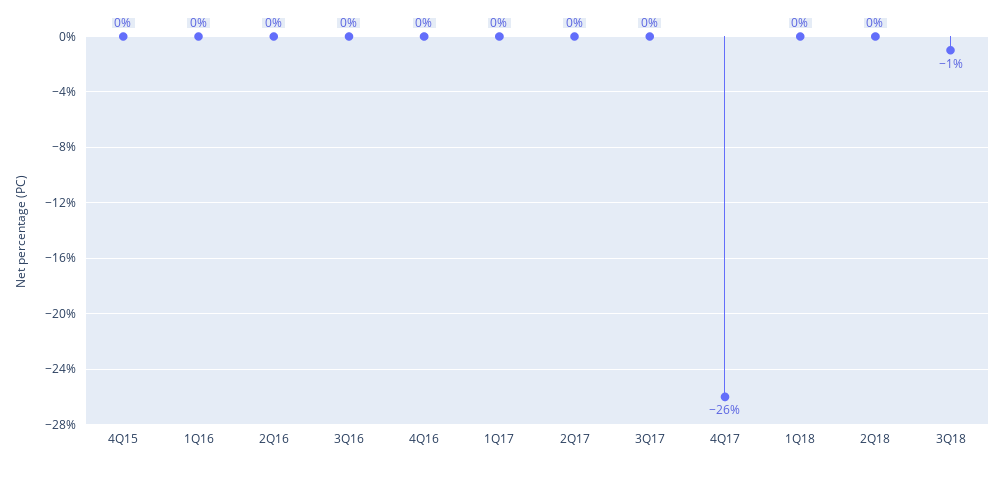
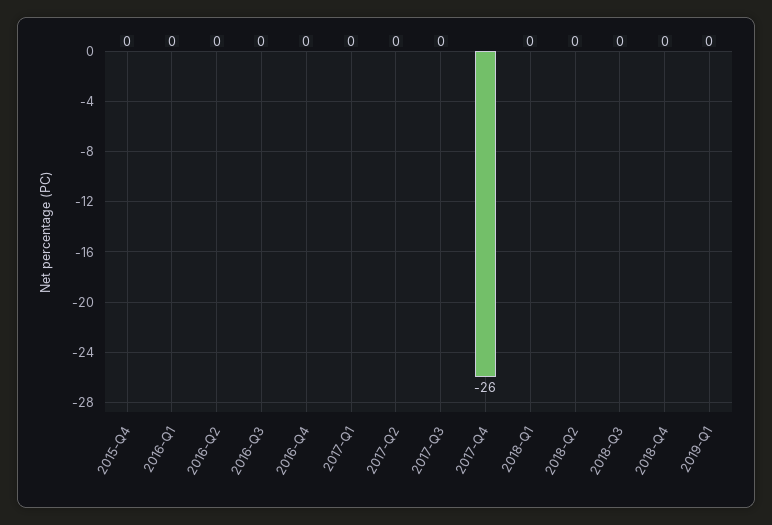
3Q18: -1 -> 0
2018-Q4: none -> 0
2019-Q1: none -> 0

